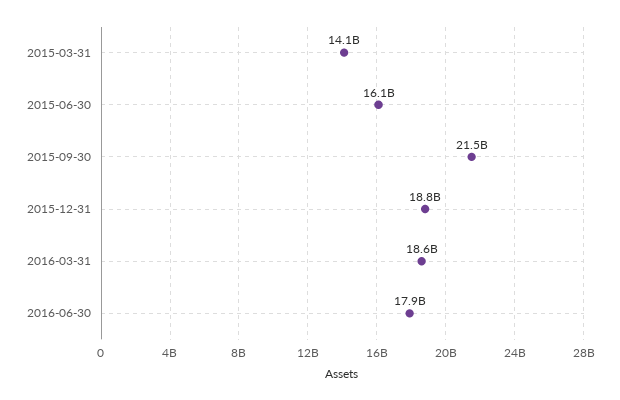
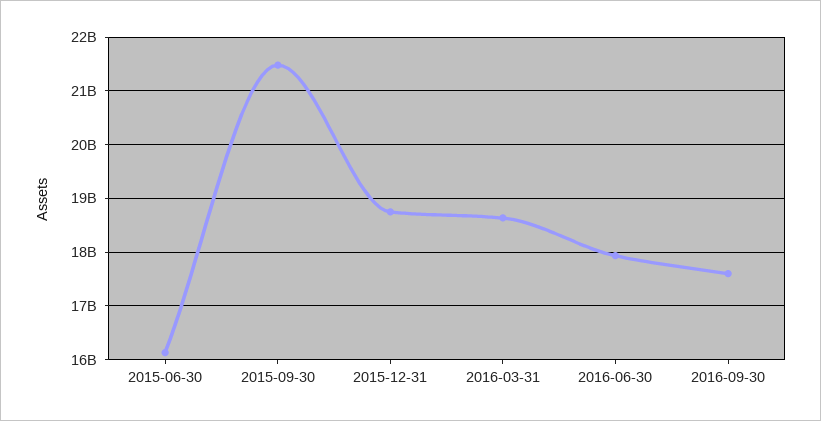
2015-03-31: 14100000000 -> none
2016-09-30: none -> 17600000000

